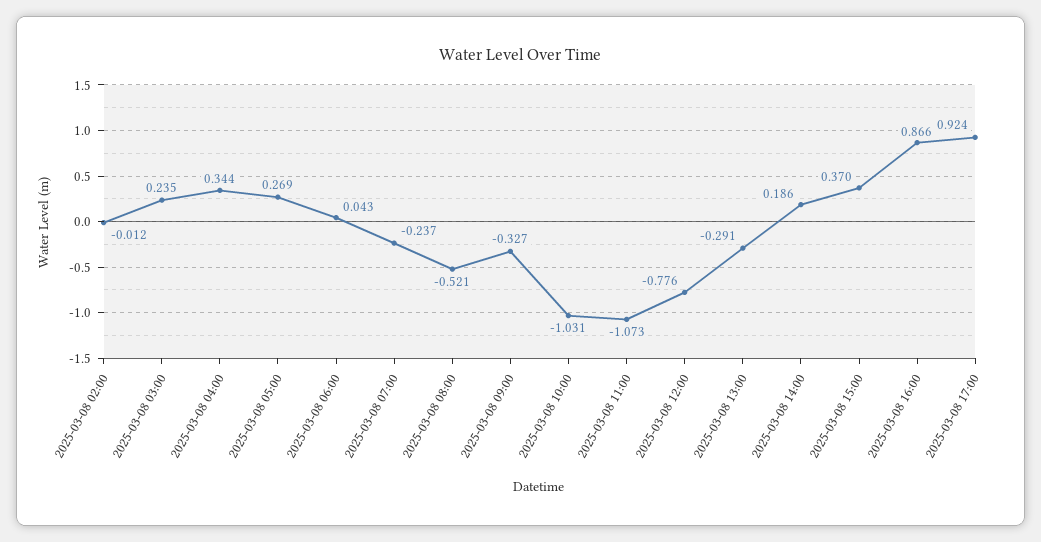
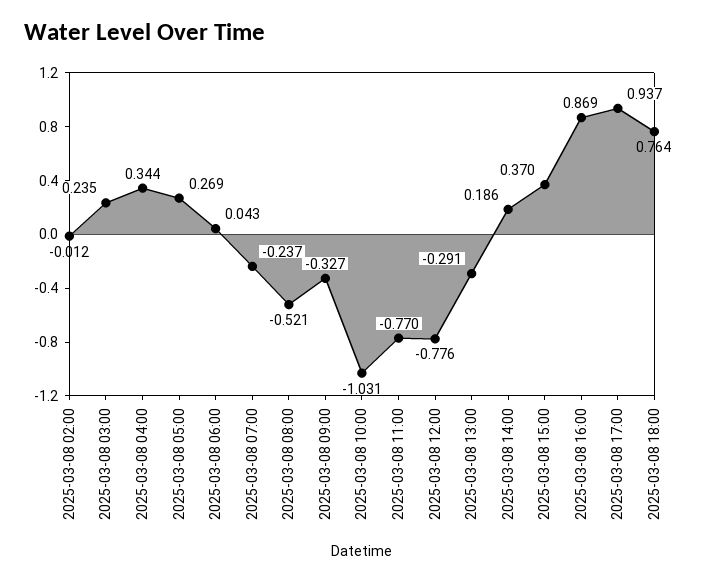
2025-03-08 11:00: -1.073 -> -0.77
2025-03-08 16:00: 0.866 -> 0.869
2025-03-08 17:00: 0.924 -> 0.937
2025-03-08 18:00: none -> 0.764

